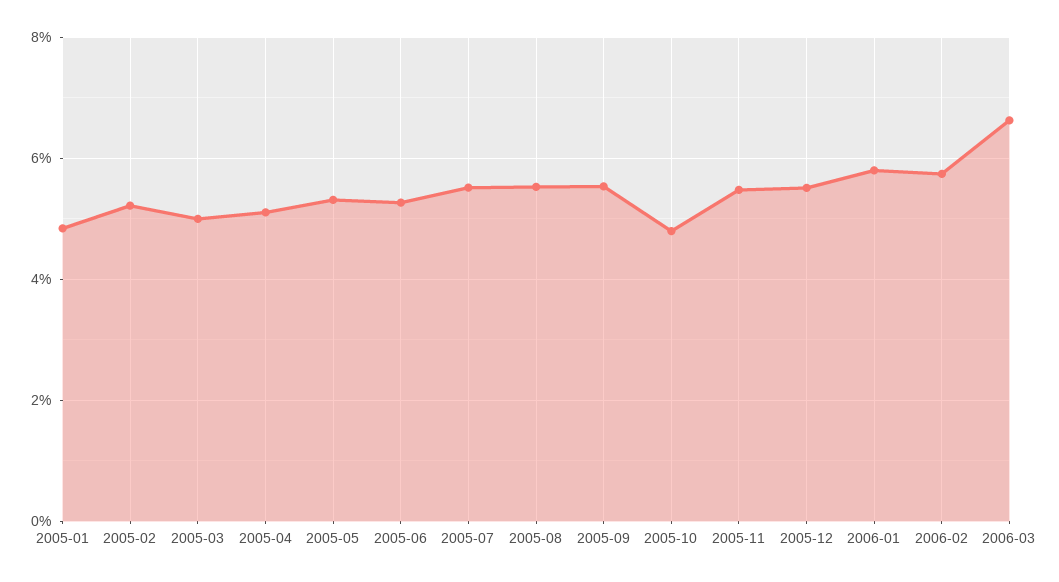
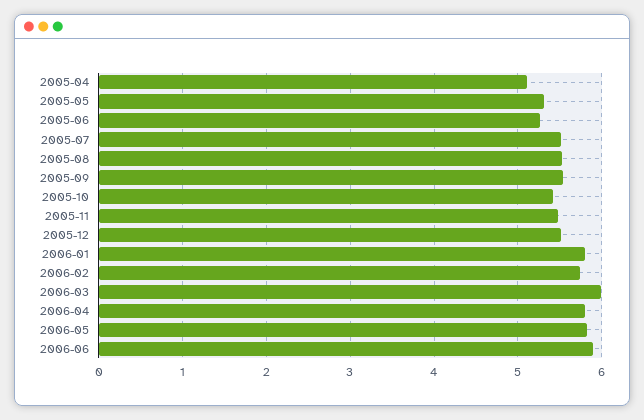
2005-01: 4.8 -> none
2005-02: 5.2 -> none
2005-03: 5 -> none
2005-10: 4.8 -> 5.4
2006-03: 6.6 -> 6
2006-04: none -> 5.8
2006-05: none -> 5.8
2006-06: none -> 5.9

